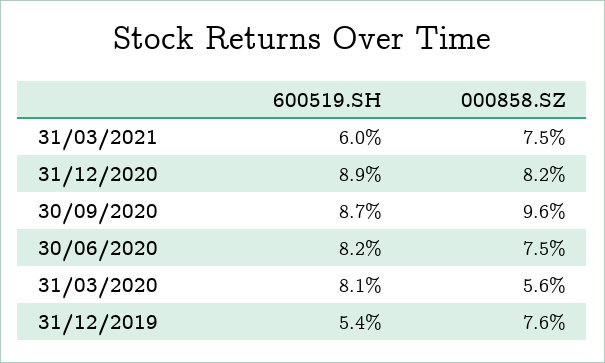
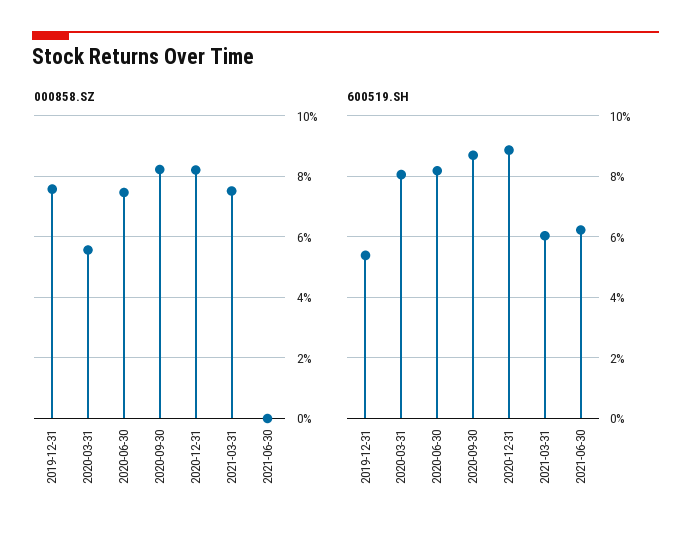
000858.SZ, 30/09/2020: 9.6 -> 8.2
000858.SZ, 2021-06-30: none -> 0
600519.SH, 2021-06-30: none -> 6.2

